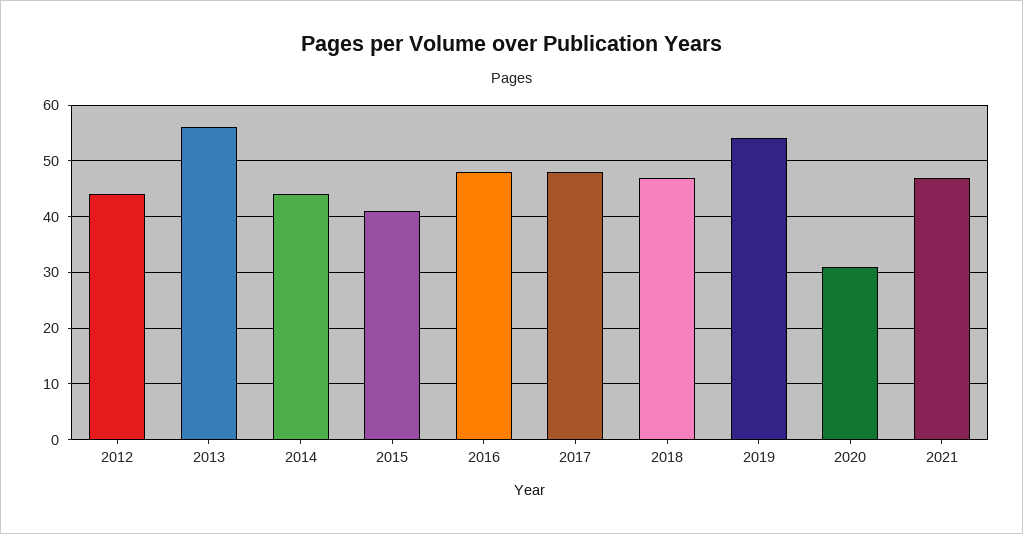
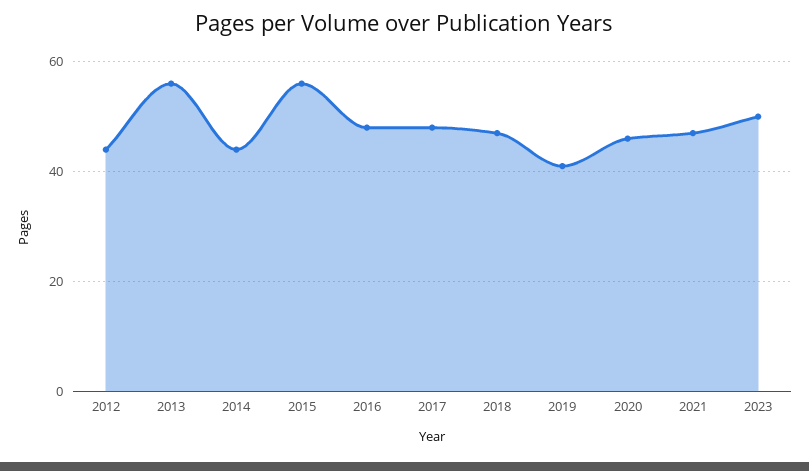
2015: 40 -> 55
2019: 55 -> 40
2020: 30 -> 45
2023: none -> 50

